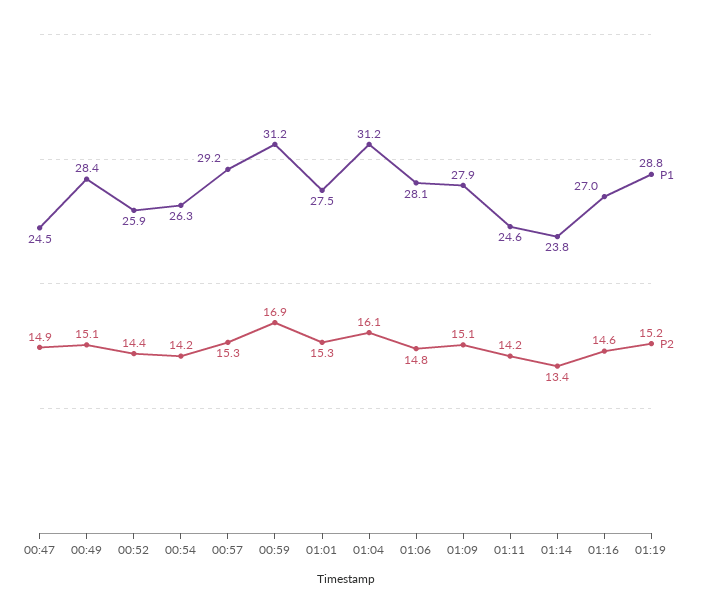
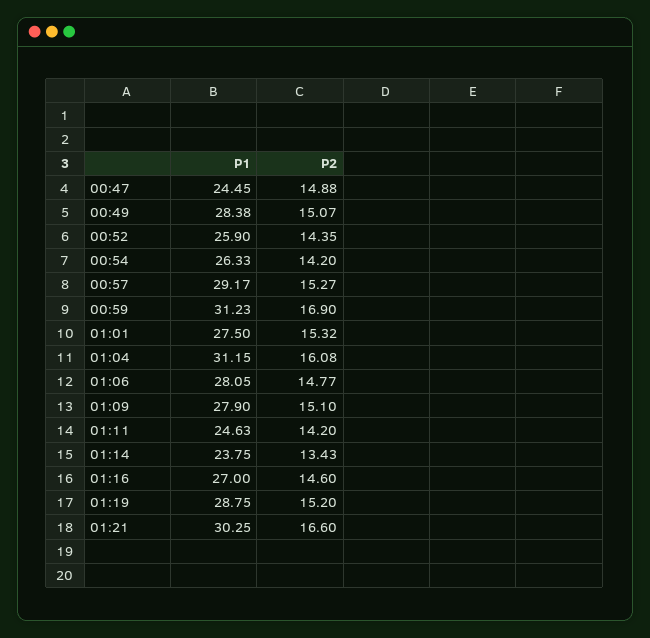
P1, 01:21: none -> 30.25
P2, 01:21: none -> 16.6

